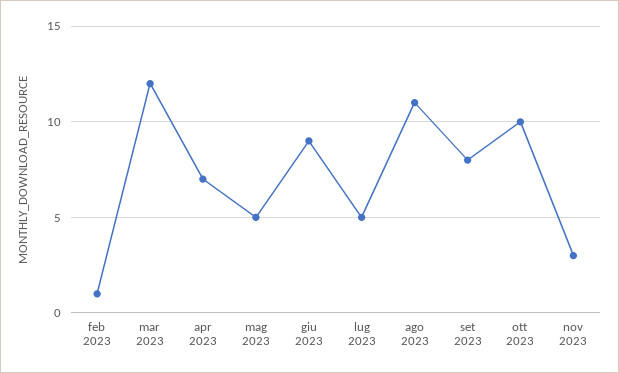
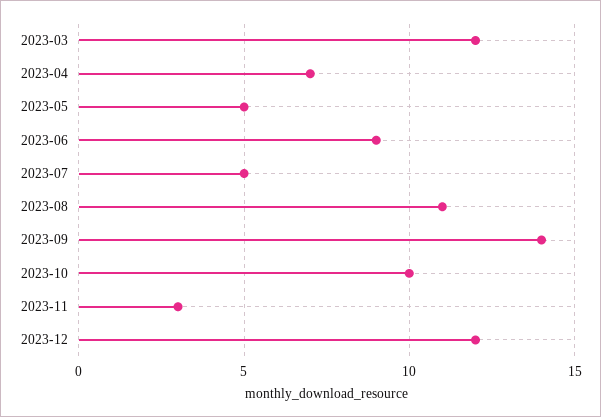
feb 2023: 1 -> none
set 2023: 8 -> 14
2023-12: none -> 12

